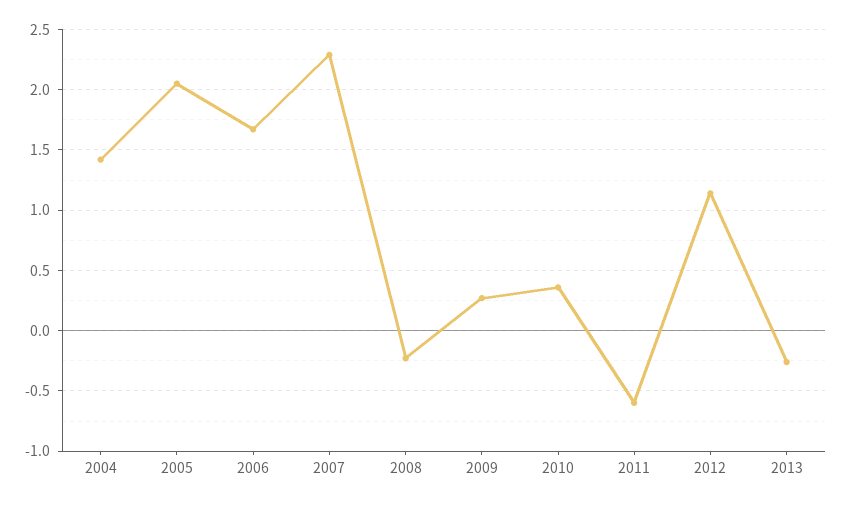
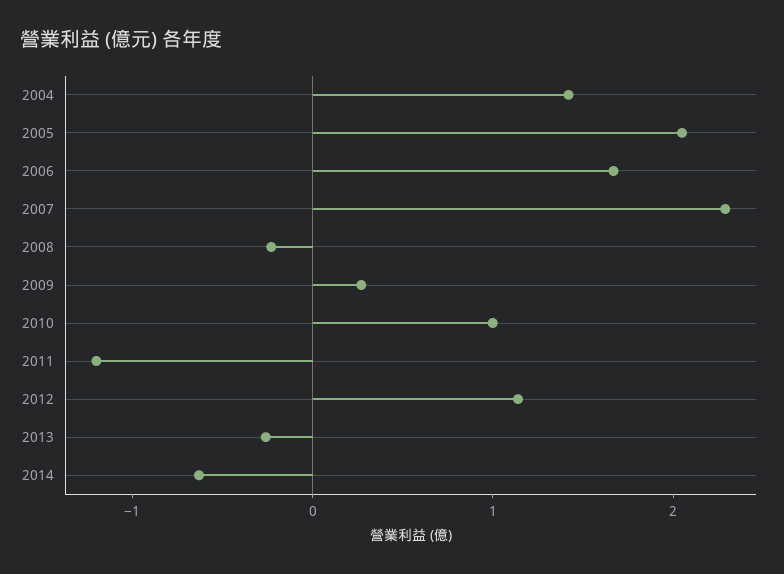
2010: 0.35 -> 1
2011: -0.6 -> -1.2
2014: none -> -0.6

